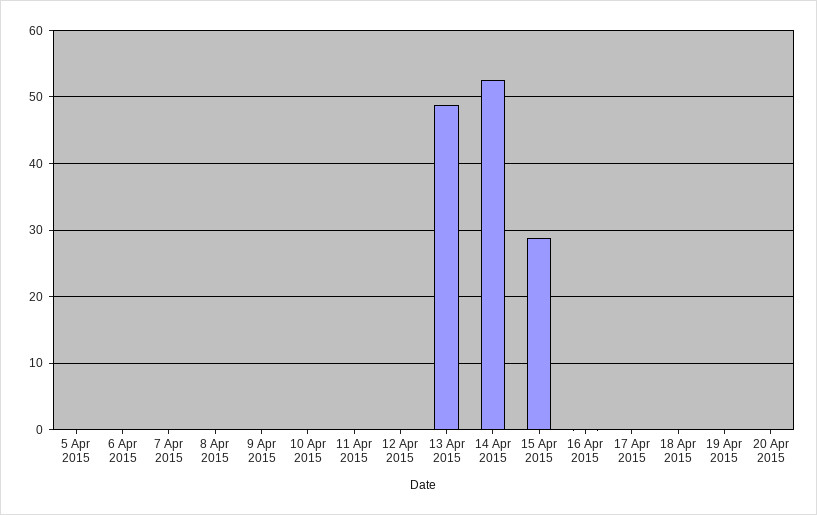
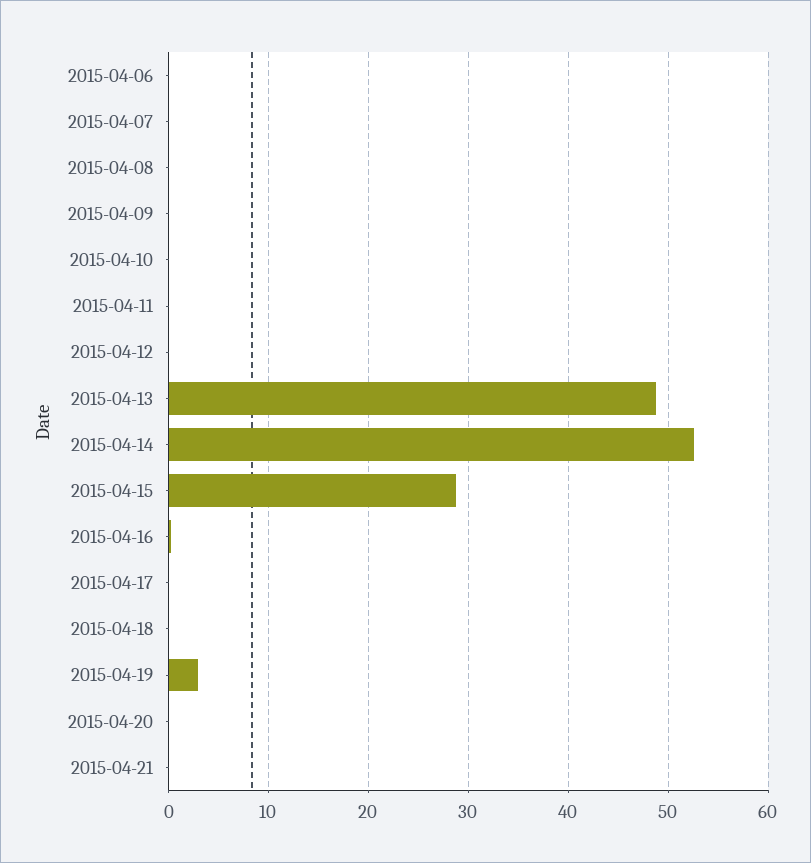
5 Apr 2015: 0 -> none
19 Apr 2015: 0 -> 3
2015-04-21: none -> 0

